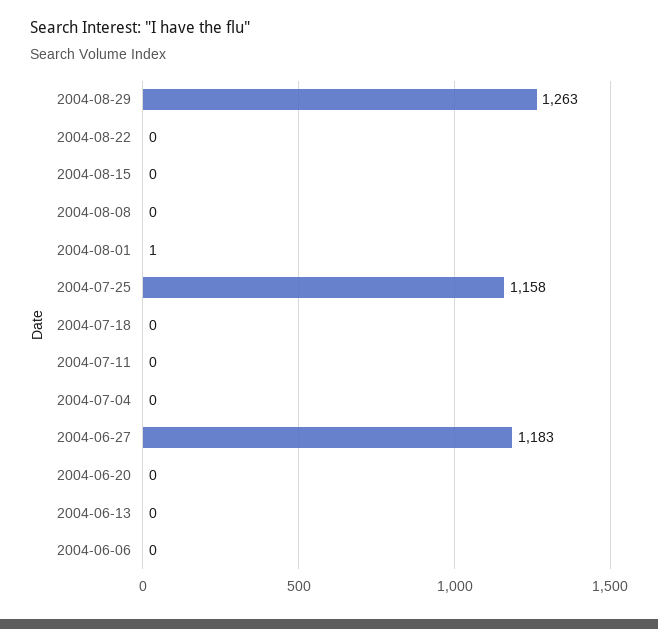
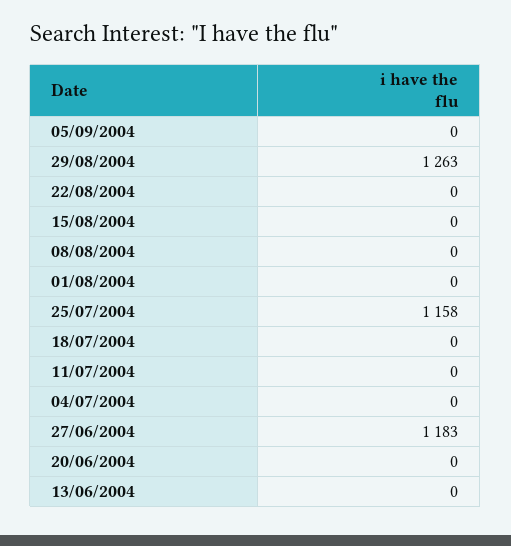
2004-08-01: 1 -> 0
2004-06-06: 0 -> none
05/09/2004: none -> 0

